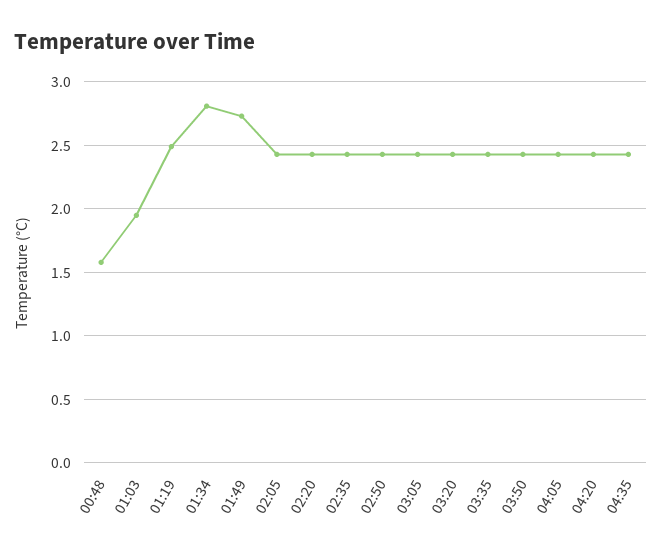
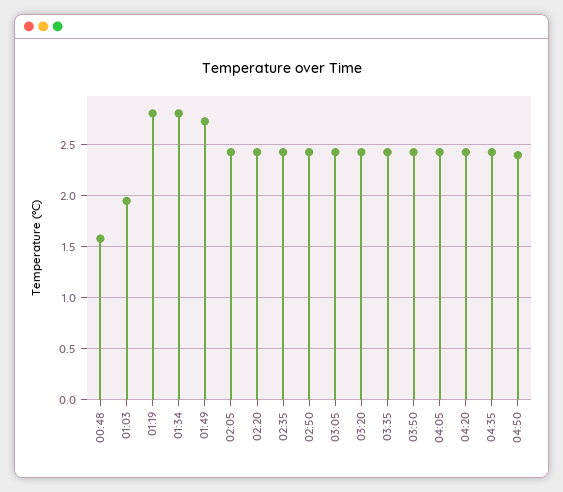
01:19: 2.5 -> 2.8
04:50: none -> 2.4

